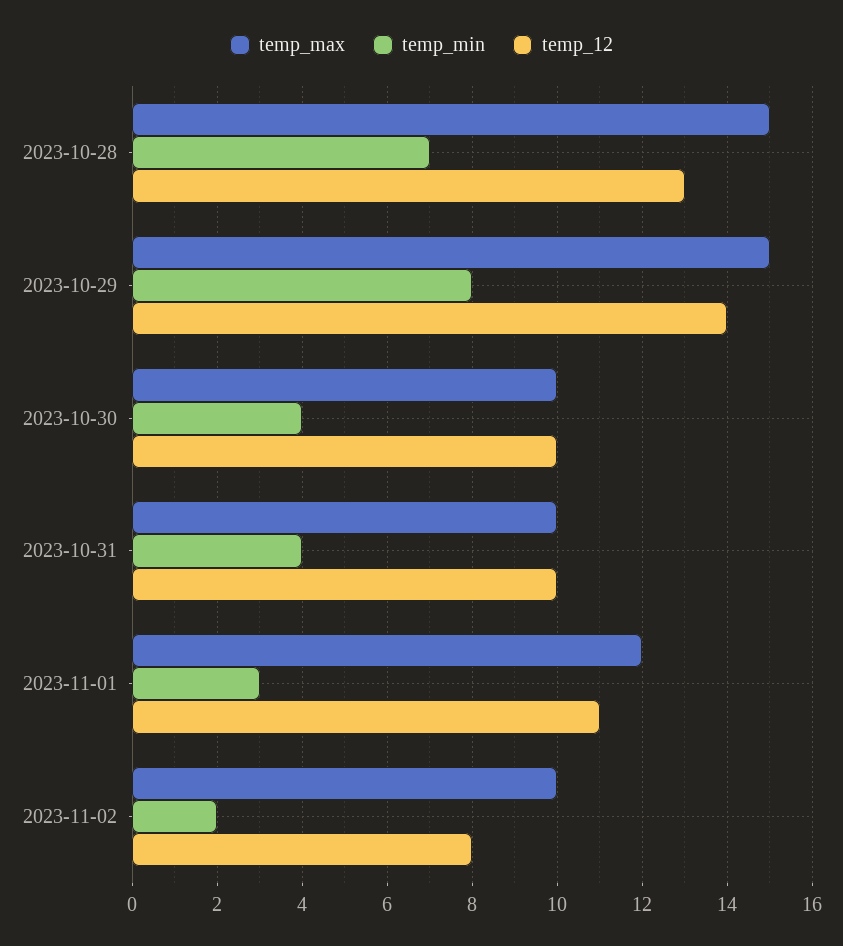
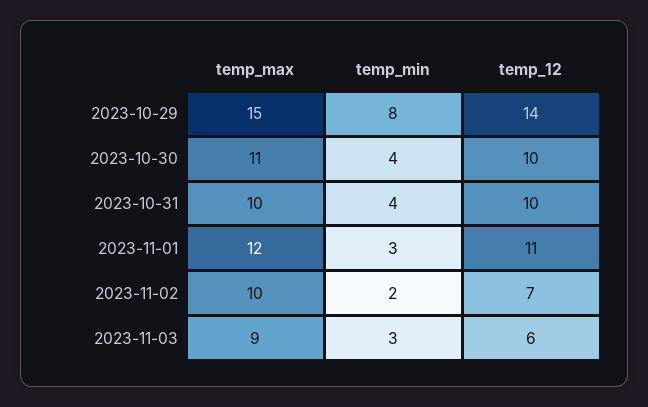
temp_max, 2023-10-28: 15 -> none
temp_min, 2023-10-28: 7 -> none
temp_12, 2023-10-28: 13 -> none
temp_max, 2023-10-30: 10 -> 11
temp_12, 2023-11-02: 8 -> 7
temp_max, 2023-11-03: none -> 9
temp_min, 2023-11-03: none -> 3
temp_12, 2023-11-03: none -> 6

